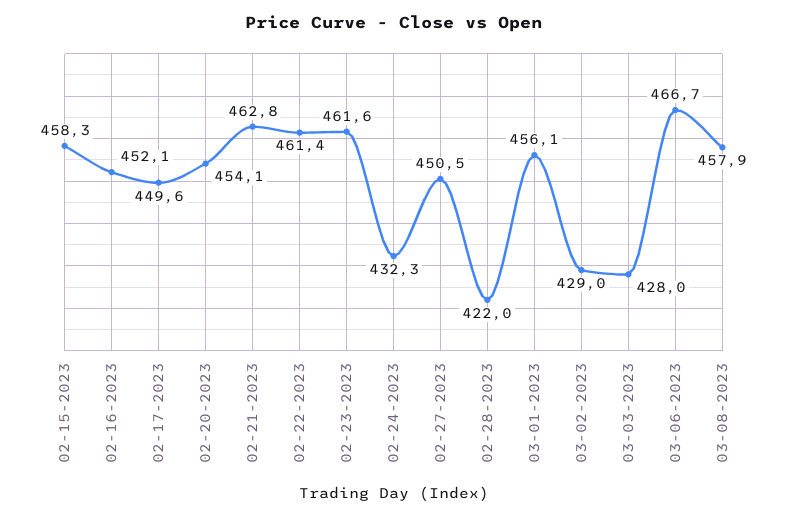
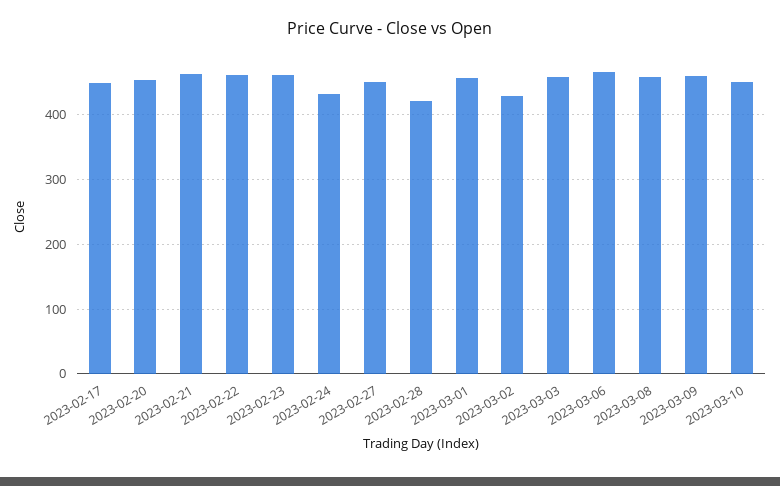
02-15-2023: 458.3 -> none
02-16-2023: 452.1 -> none
03-03-2023: 428 -> 460
2023-03-09: none -> 460
2023-03-10: none -> 450

